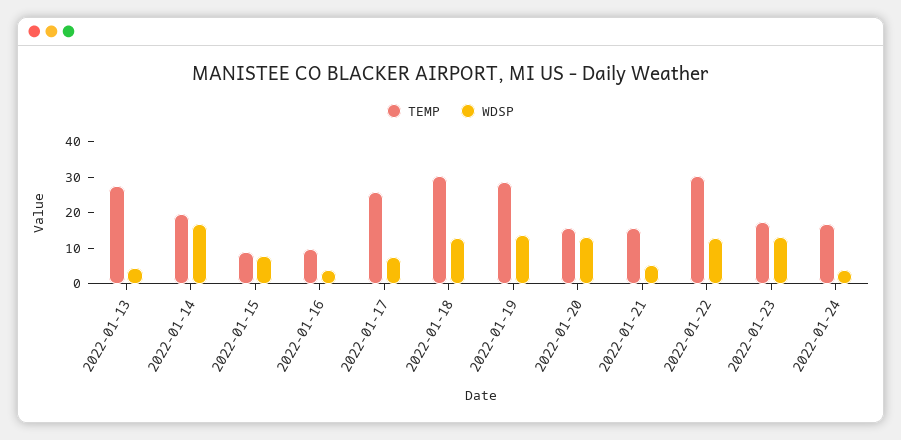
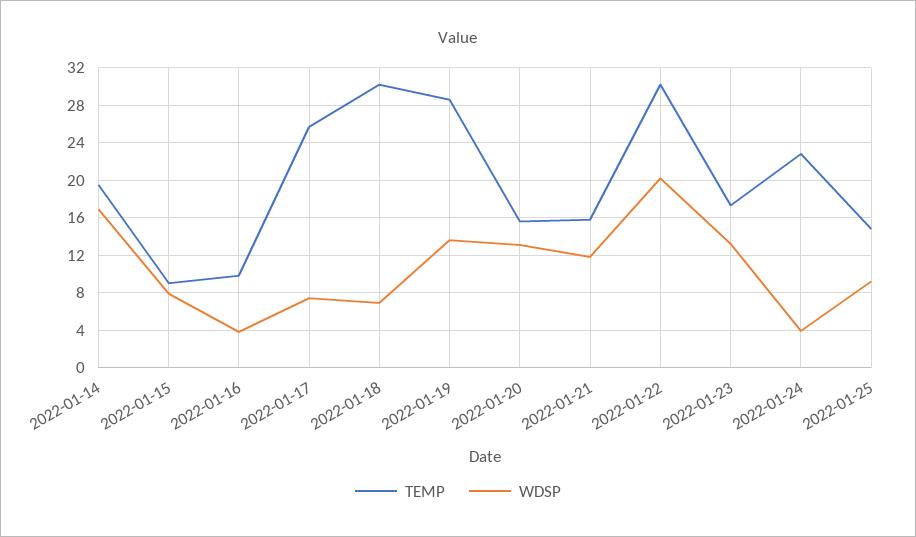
TEMP, 2022-01-13: 27.5 -> none
WDSP, 2022-01-13: 5 -> none
WDSP, 2022-01-18: 12.5 -> 7
WDSP, 2022-01-21: 5 -> 12
WDSP, 2022-01-22: 12.5 -> 20
TEMP, 2022-01-24: 17.5 -> 23
TEMP, 2022-01-25: none -> 15
WDSP, 2022-01-25: none -> 9

